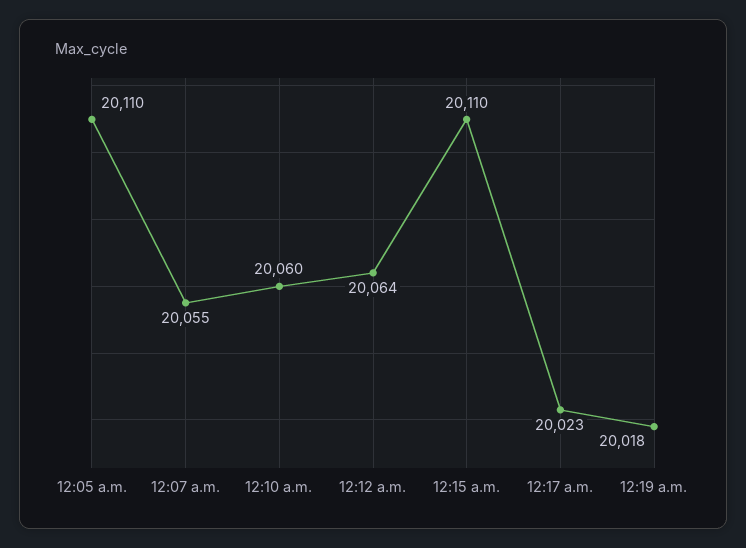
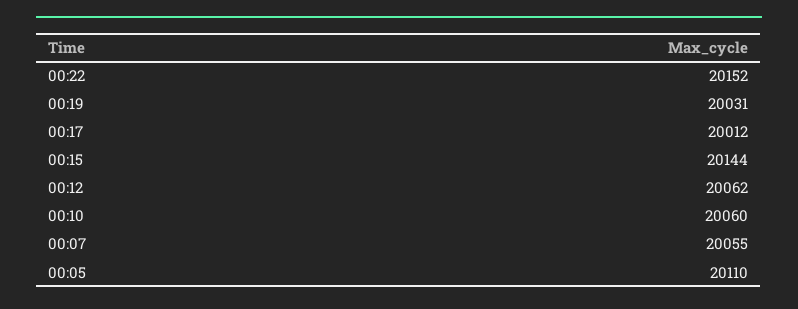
12:12 a.m.: 20064 -> 20062
12:15 a.m.: 20110 -> 20144
12:17 a.m.: 20023 -> 20012
12:19 a.m.: 20018 -> 20031
00:22: none -> 20152

